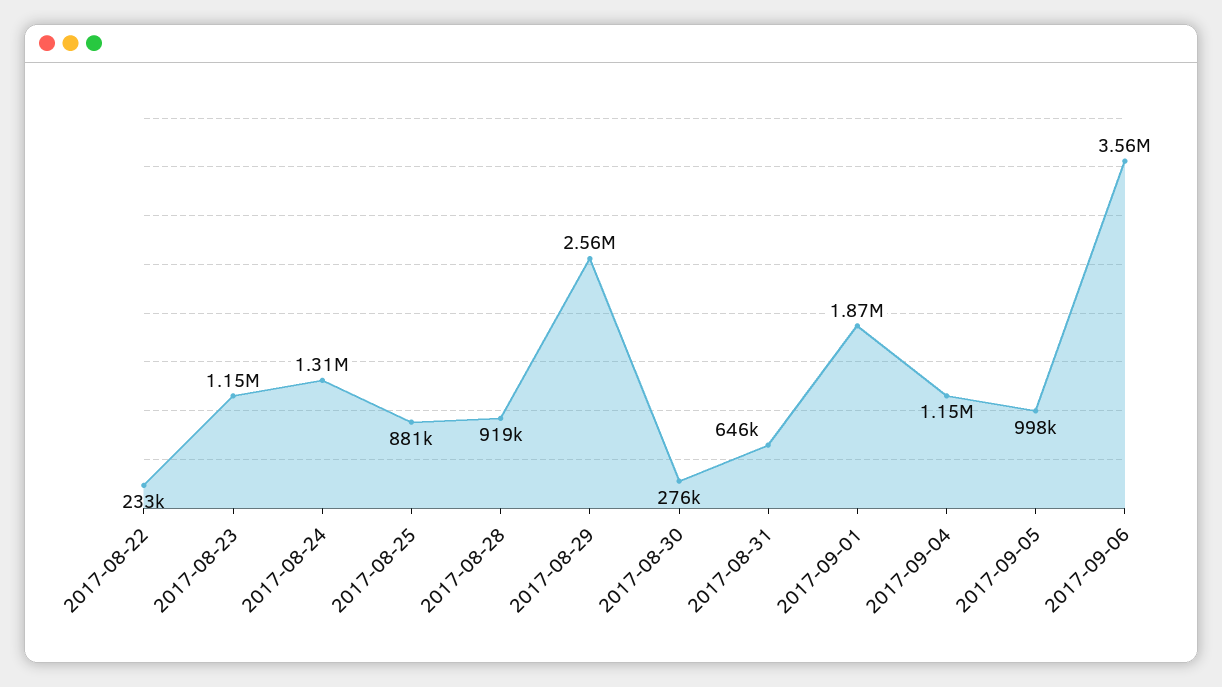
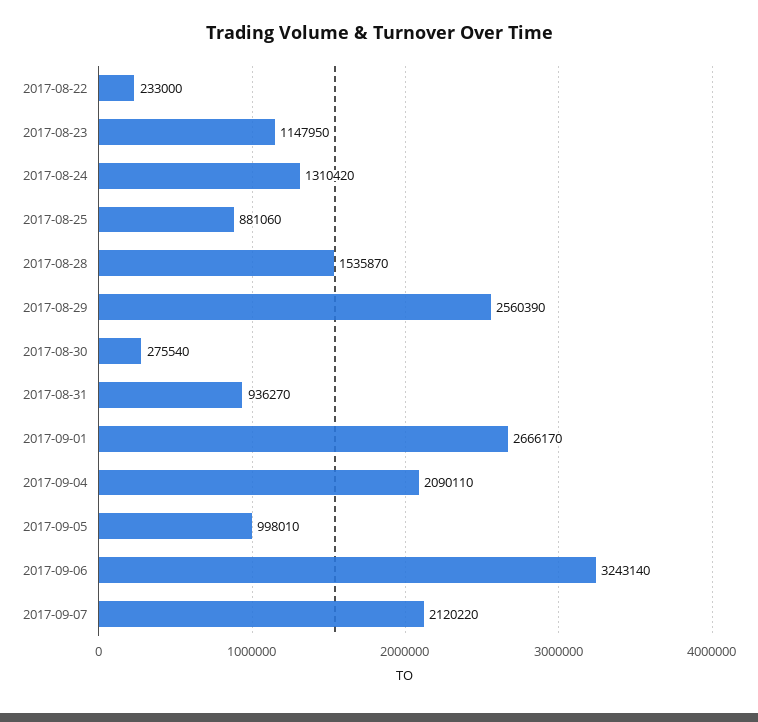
2017-08-28: 919000 -> 1535870
2017-08-31: 646000 -> 936270
2017-09-01: 1870000 -> 2666170
2017-09-04: 1150000 -> 2090110
2017-09-06: 3560000 -> 3243140
2017-09-07: none -> 2120220

